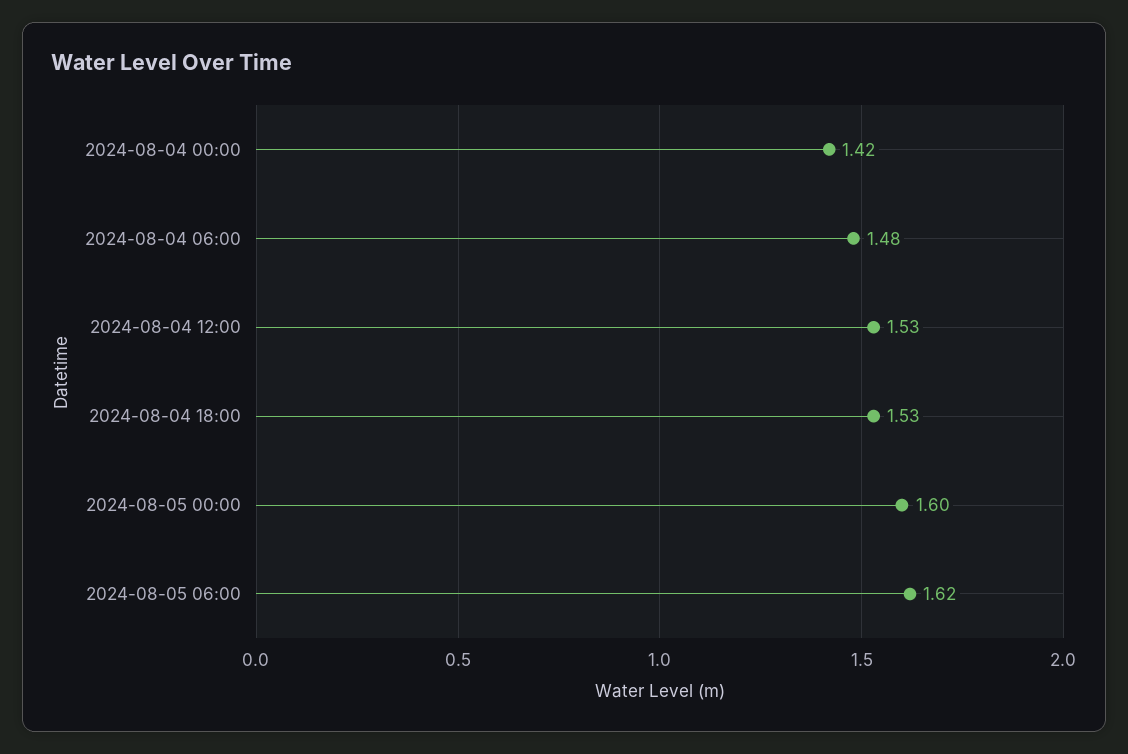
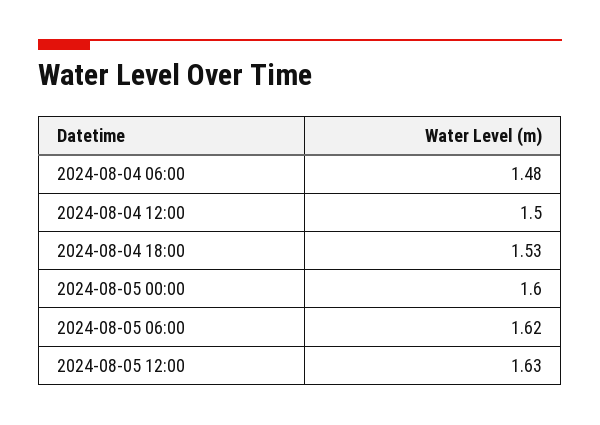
2024-08-04 00:00: 1.42 -> none
2024-08-04 12:00: 1.53 -> 1.5
2024-08-05 12:00: none -> 1.63

